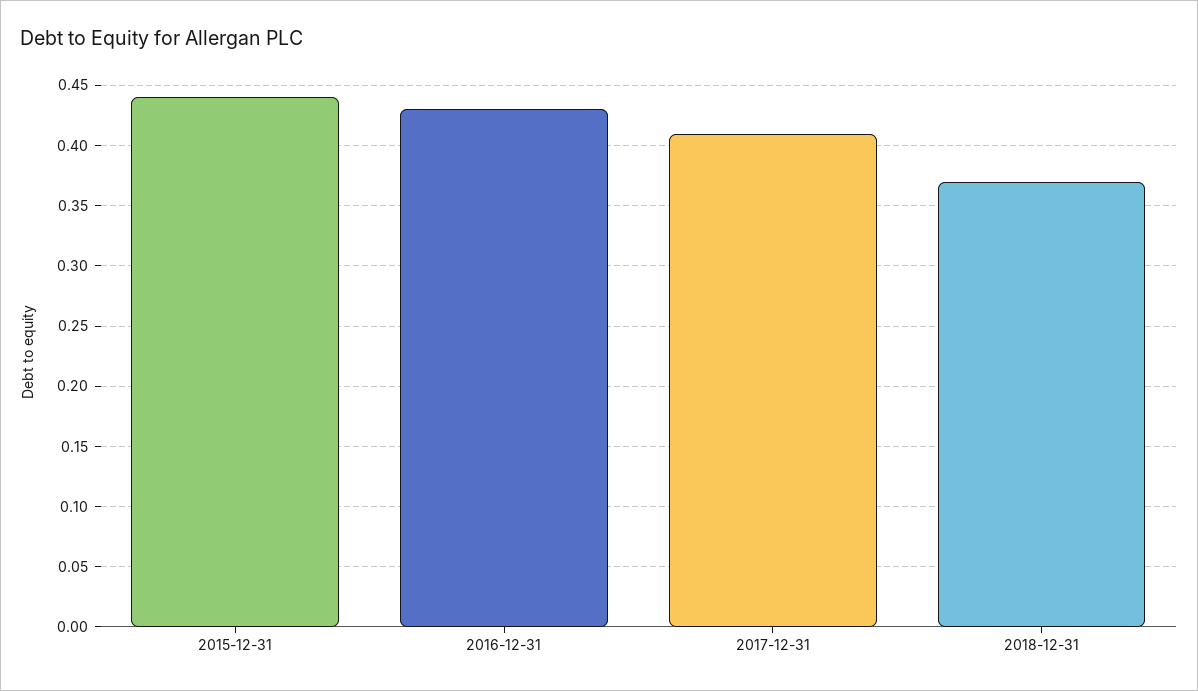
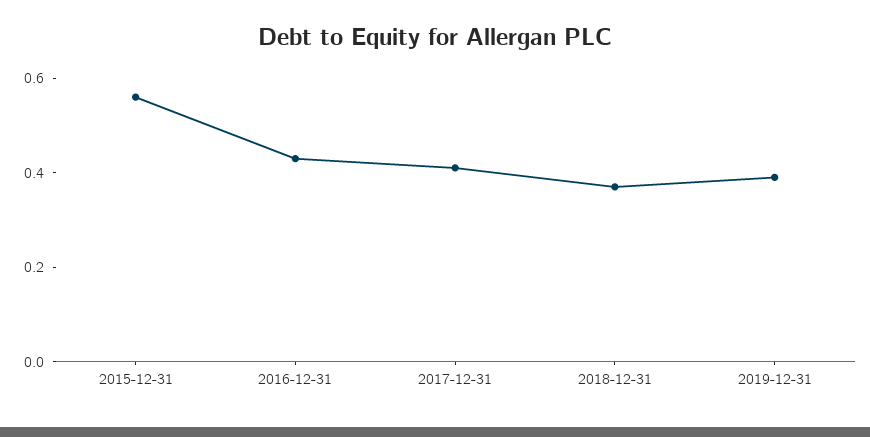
2015-12-31: 0.44 -> 0.55
2019-12-31: none -> 0.4

